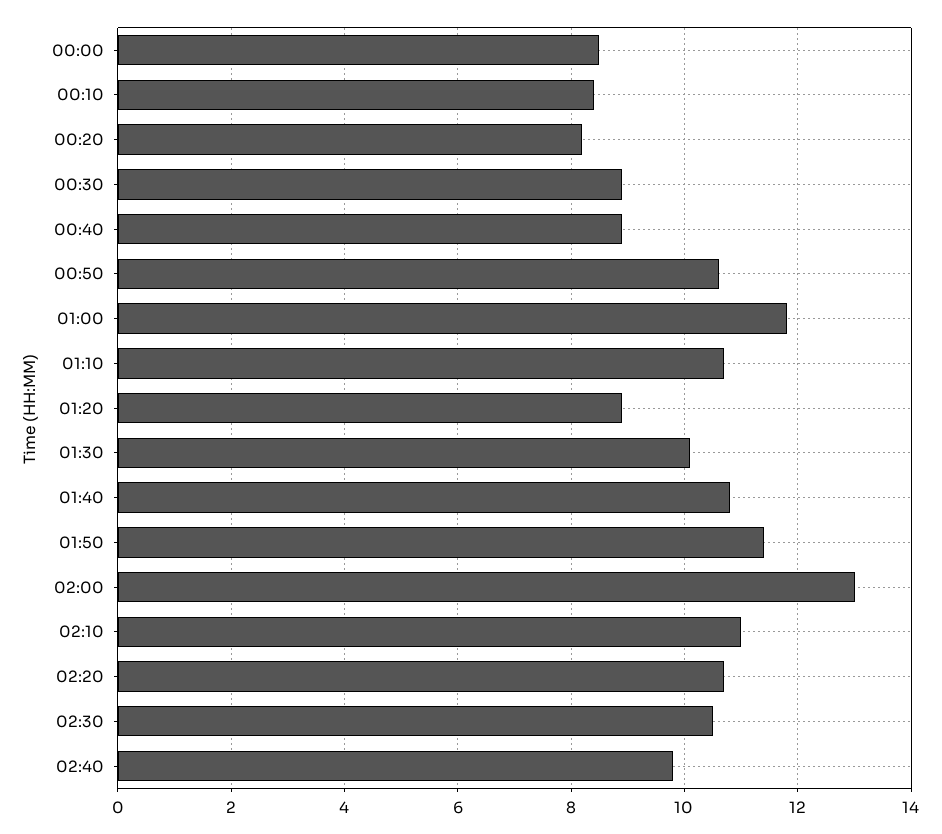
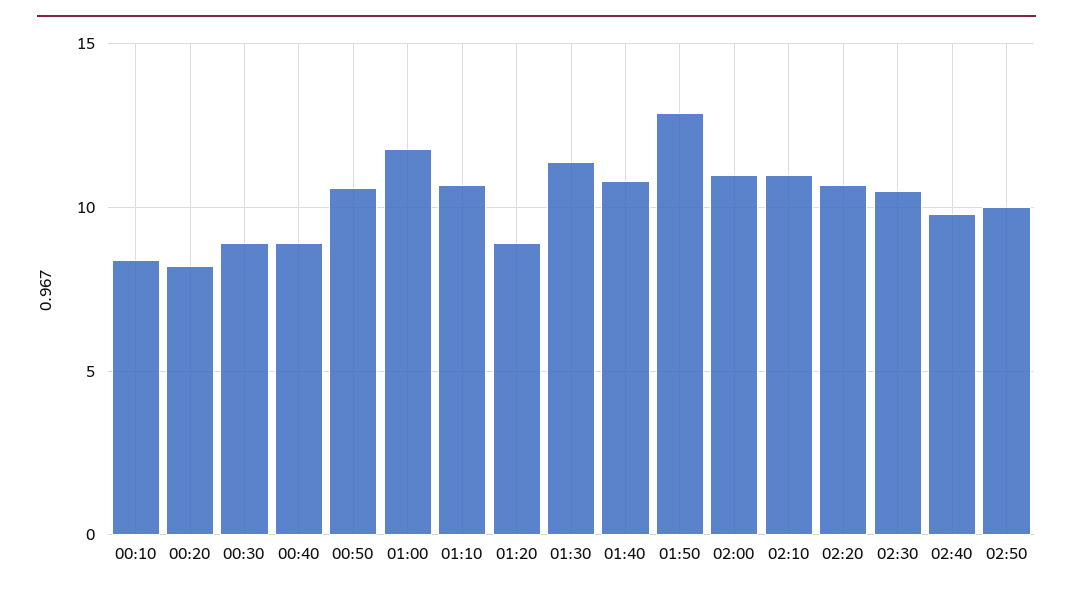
00:00: 8.5 -> none
01:30: 10 -> 11.5
01:50: 11.5 -> 13
02:00: 13 -> 11
02:50: none -> 10

